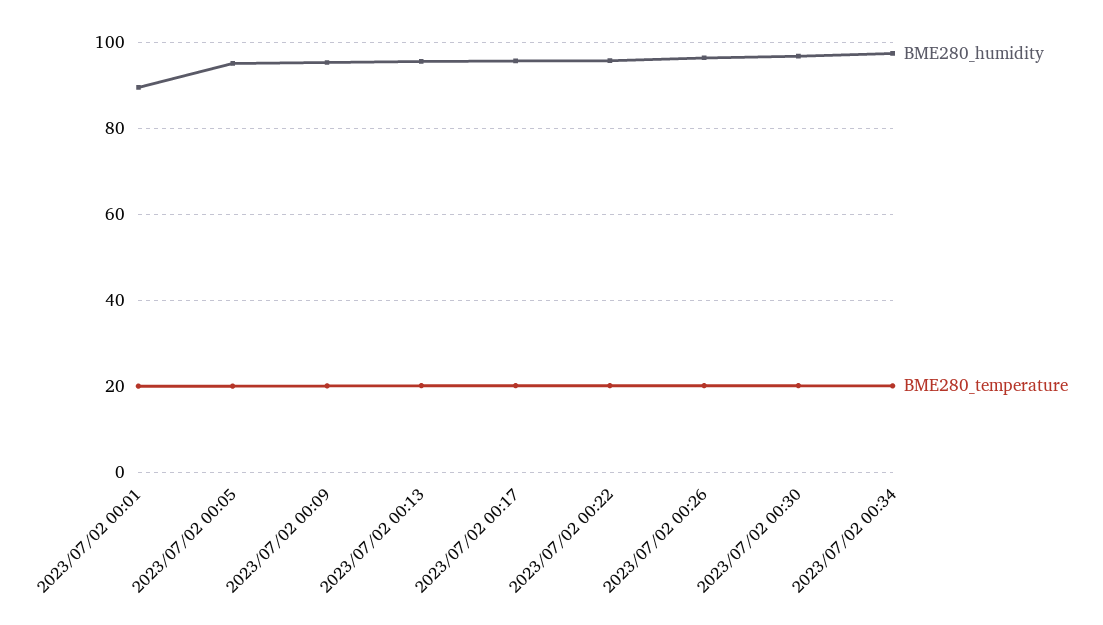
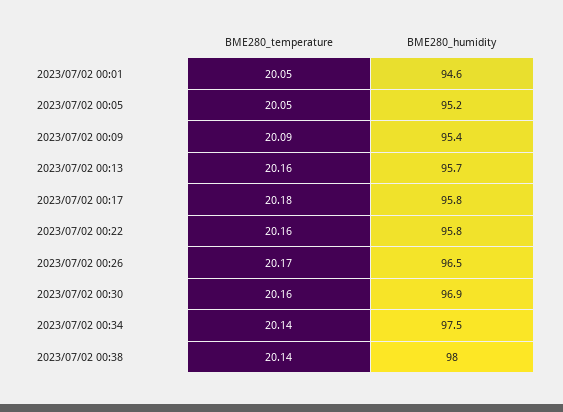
BME280_humidity, 2023/07/02 00:01: 90 -> 94.6
BME280_temperature, 2023/07/02 00:38: none -> 20.14
BME280_humidity, 2023/07/02 00:38: none -> 98

